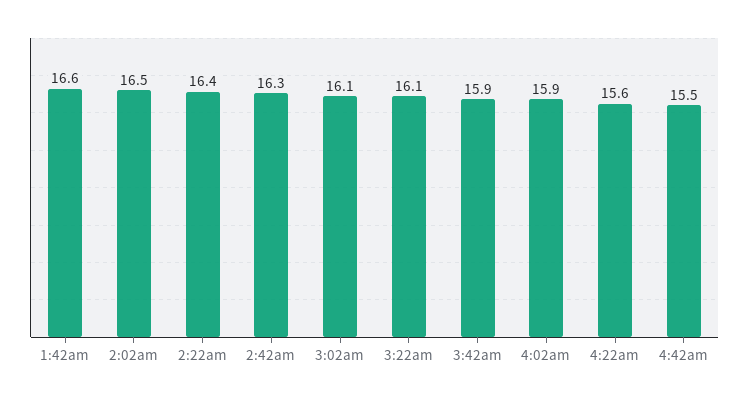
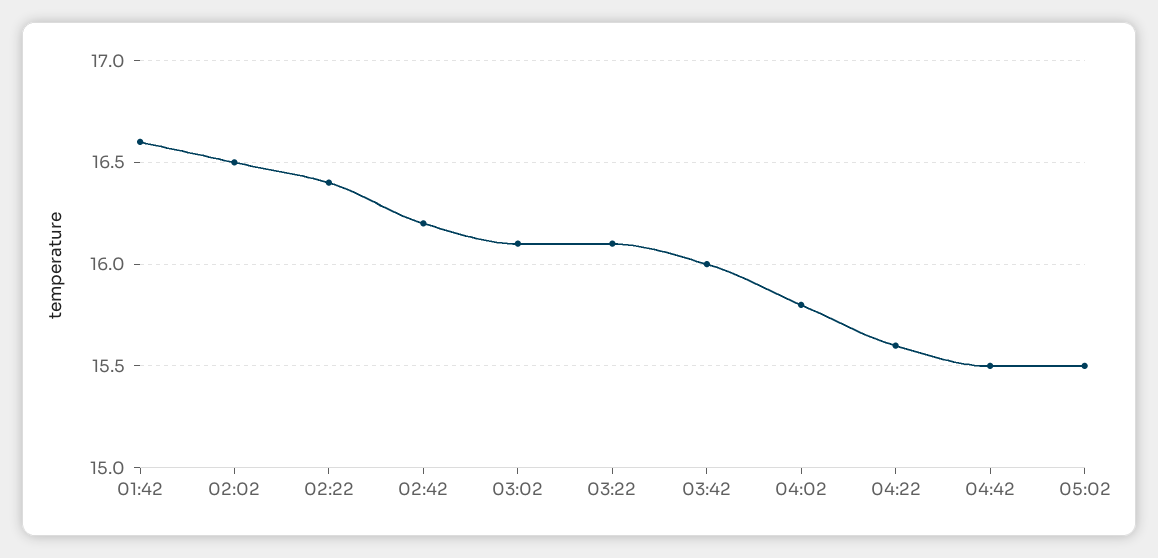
2:42am: 16.3 -> 16.2
3:42am: 15.9 -> 16
4:02am: 15.9 -> 15.8
05:02: none -> 15.5

